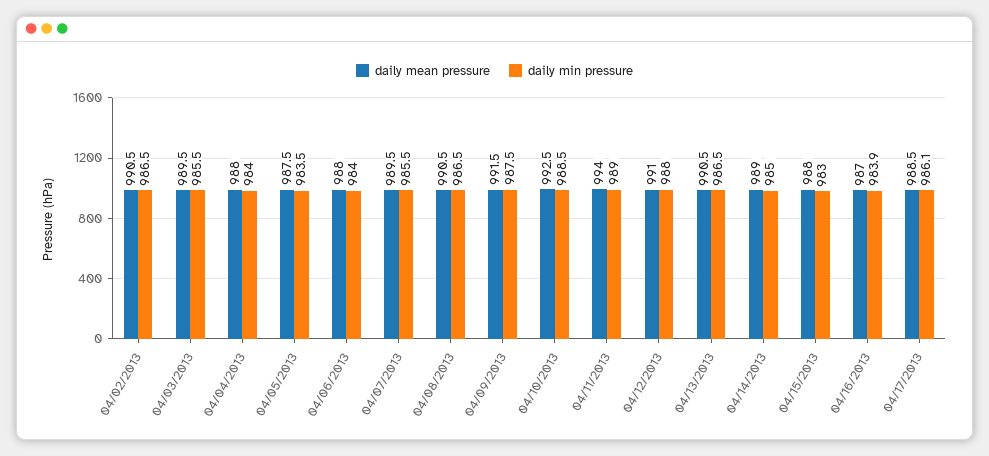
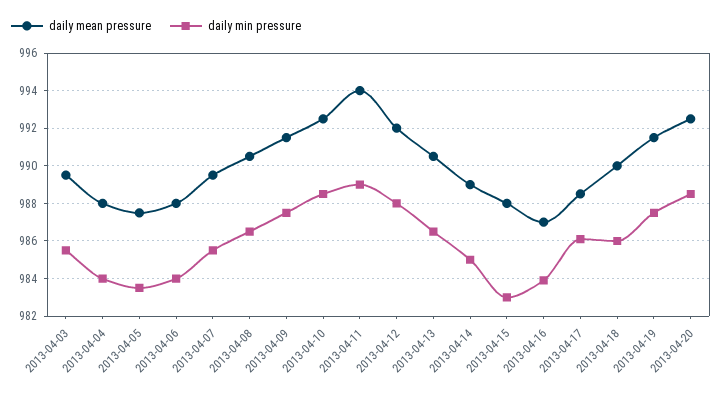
daily mean pressure, 04/02/2013: 990.5 -> none
daily min pressure, 04/02/2013: 986.5 -> none
daily mean pressure, 04/12/2013: 991 -> 992
daily mean pressure, 2013-04-18: none -> 990
daily min pressure, 2013-04-18: none -> 986
daily mean pressure, 2013-04-19: none -> 991.5
daily min pressure, 2013-04-19: none -> 987.5
daily mean pressure, 2013-04-20: none -> 992.5
daily min pressure, 2013-04-20: none -> 988.5

